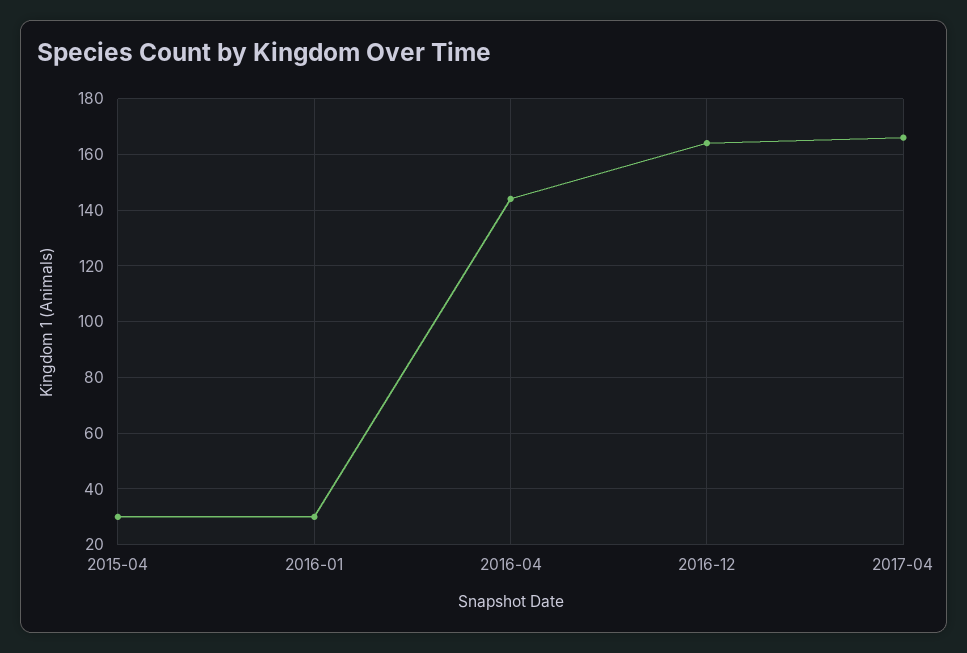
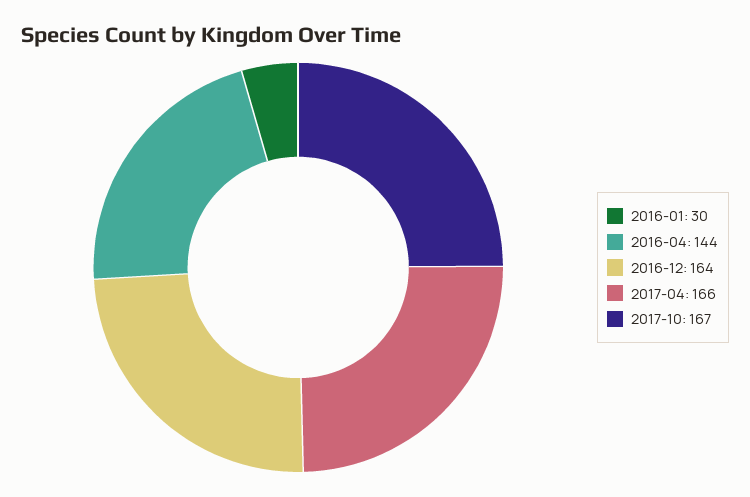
2015-04: 30 -> none
2017-10: none -> 167

